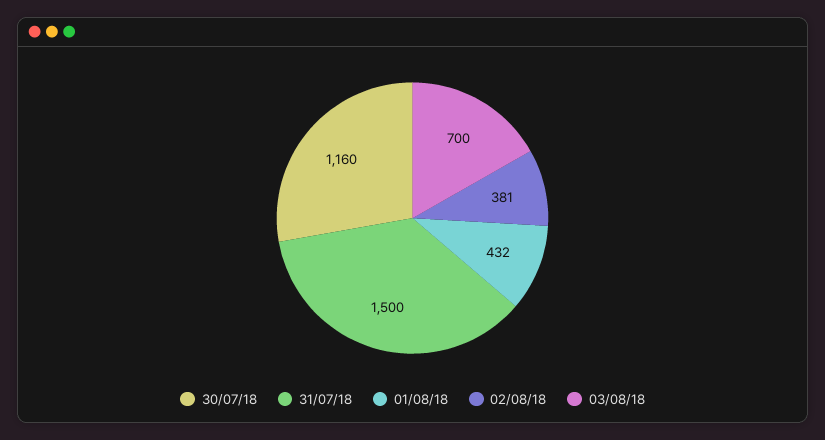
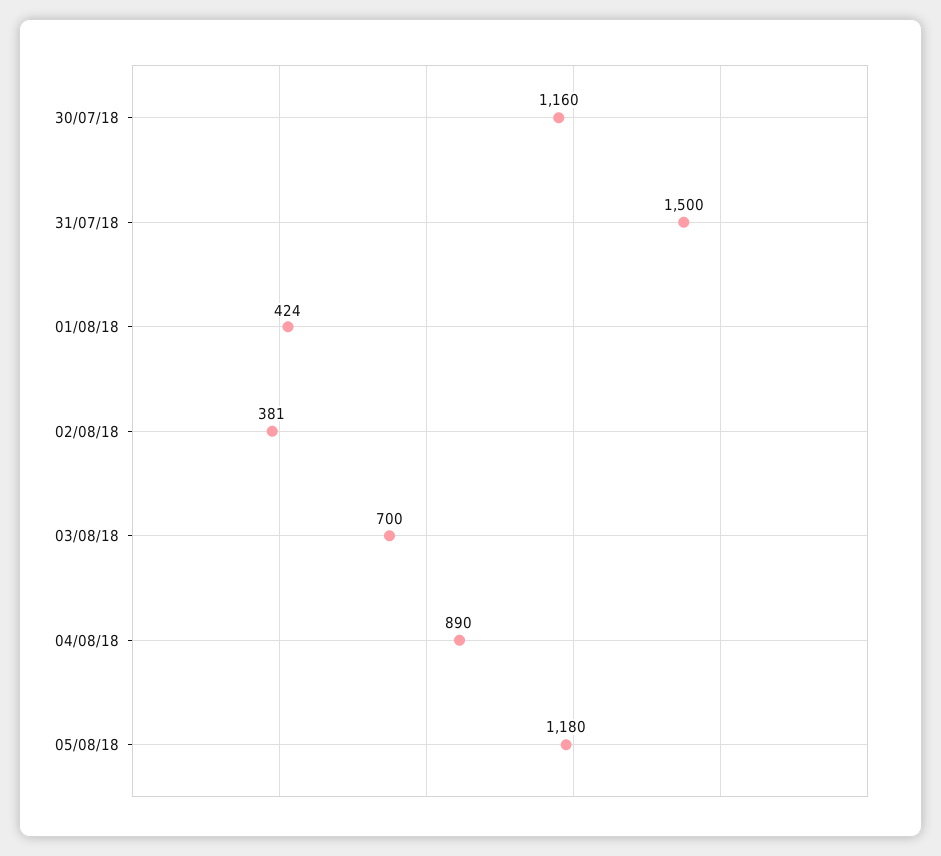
01/08/18: 432 -> 424
04/08/18: none -> 890
05/08/18: none -> 1180

